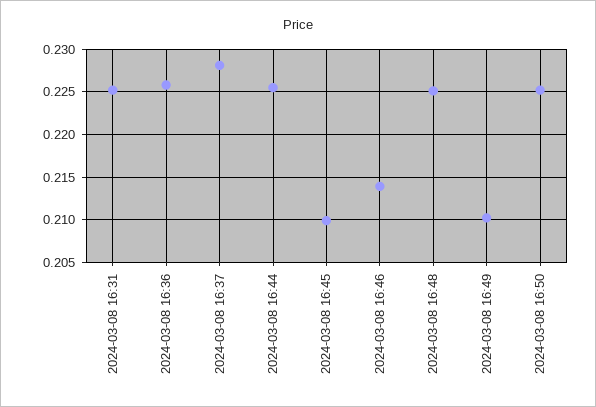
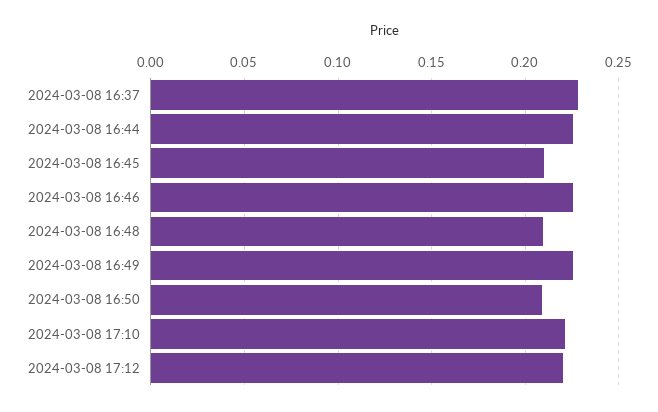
2024-03-08 16:31: 0.225 -> none
2024-03-08 16:36: 0.226 -> none
2024-03-08 16:46: 0.214 -> 0.225
2024-03-08 16:48: 0.225 -> 0.21
2024-03-08 16:49: 0.21 -> 0.225
2024-03-08 16:50: 0.225 -> 0.21
2024-03-08 17:10: none -> 0.22
2024-03-08 17:12: none -> 0.22

